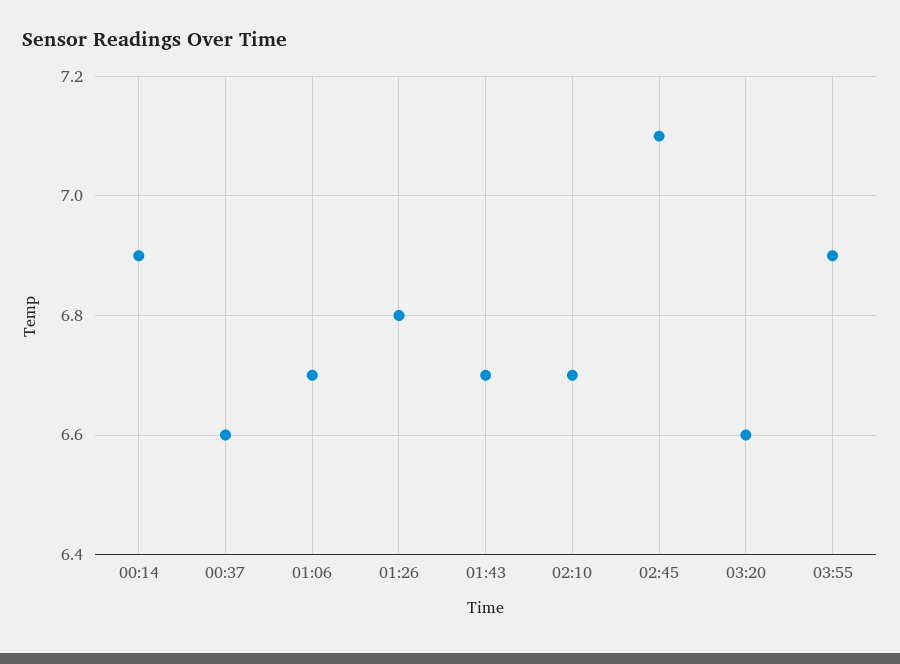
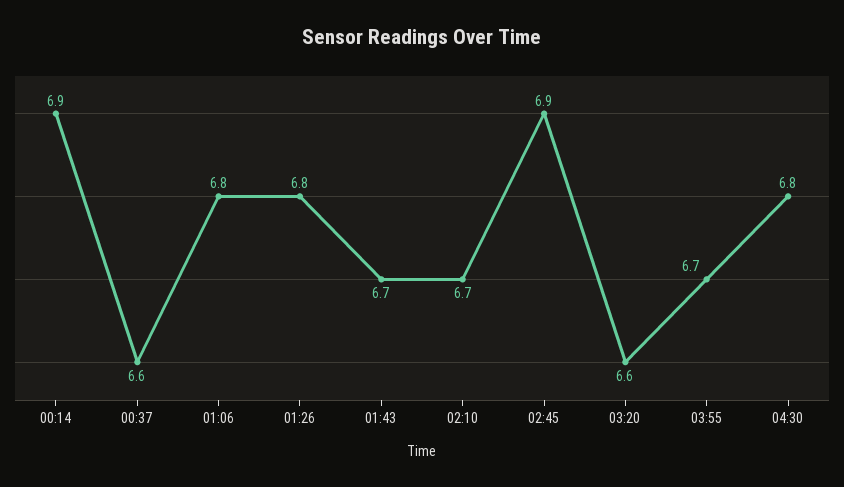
01:06: 6.7 -> 6.8
02:45: 7.1 -> 6.9
03:55: 6.9 -> 6.7
04:30: none -> 6.8

